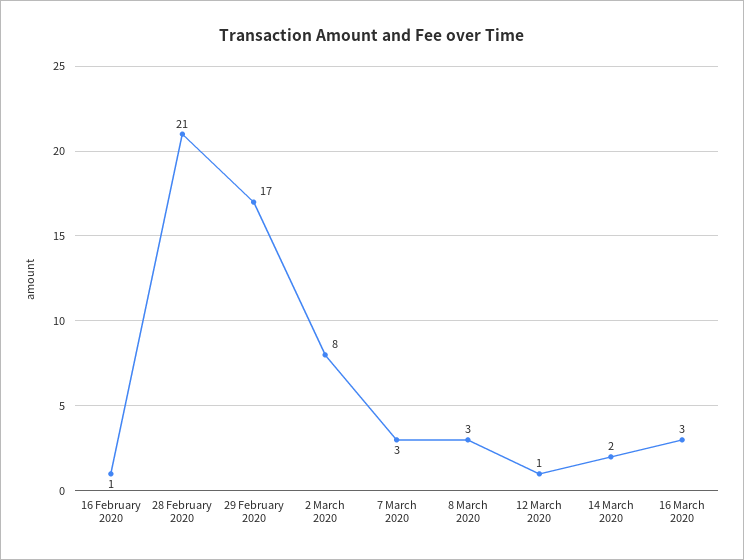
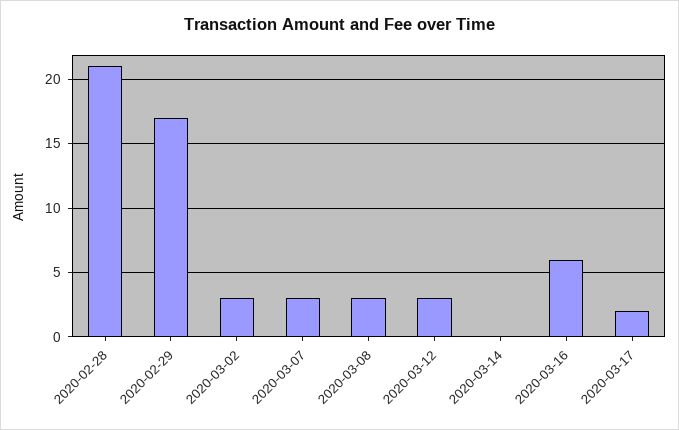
16 February 2020: 1 -> none
2 March 2020: 8 -> 3
12 March 2020: 1 -> 3
14 March 2020: 2 -> 0
16 March 2020: 3 -> 6
2020-03-17: none -> 2

